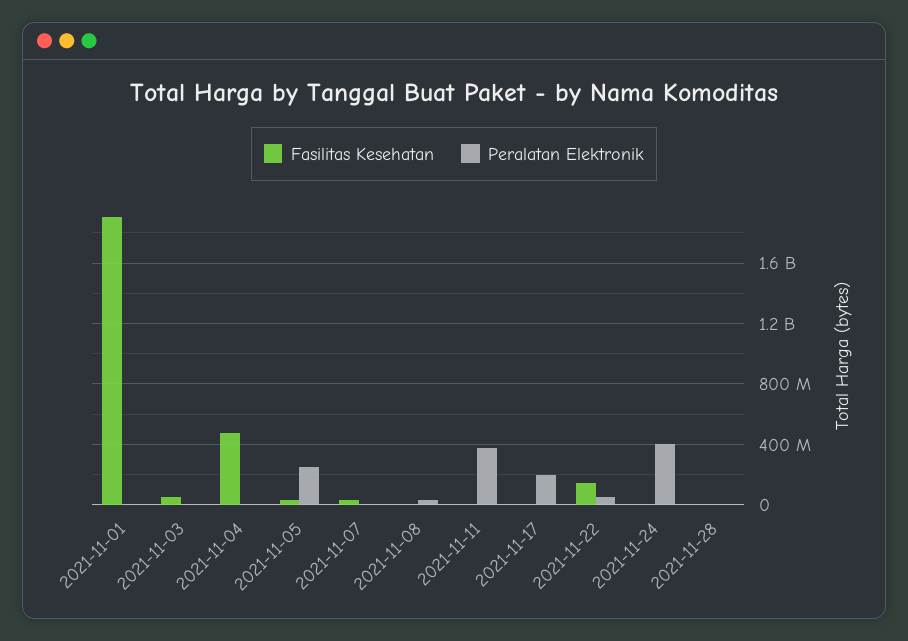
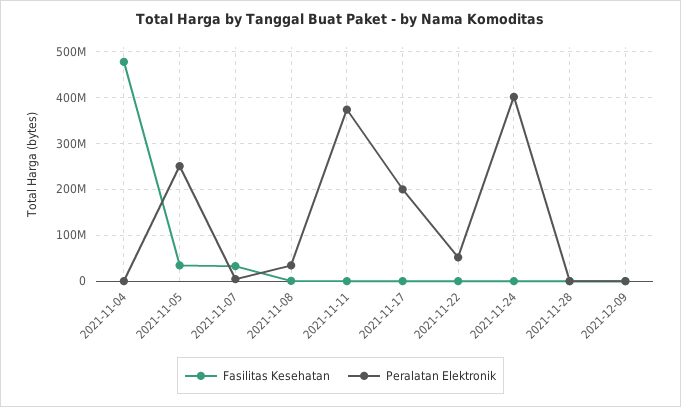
Fasilitas Kesehatan, 2021-11-01: 1900000000 -> none
Peralatan Elektronik, 2021-11-01: 0 -> none
Fasilitas Kesehatan, 2021-11-03: 50000000 -> none
Peralatan Elektronik, 2021-11-03: 0 -> none
Fasilitas Kesehatan, 2021-11-22: 150000000 -> 0
Fasilitas Kesehatan, 2021-12-09: none -> 0
Peralatan Elektronik, 2021-12-09: none -> 0

